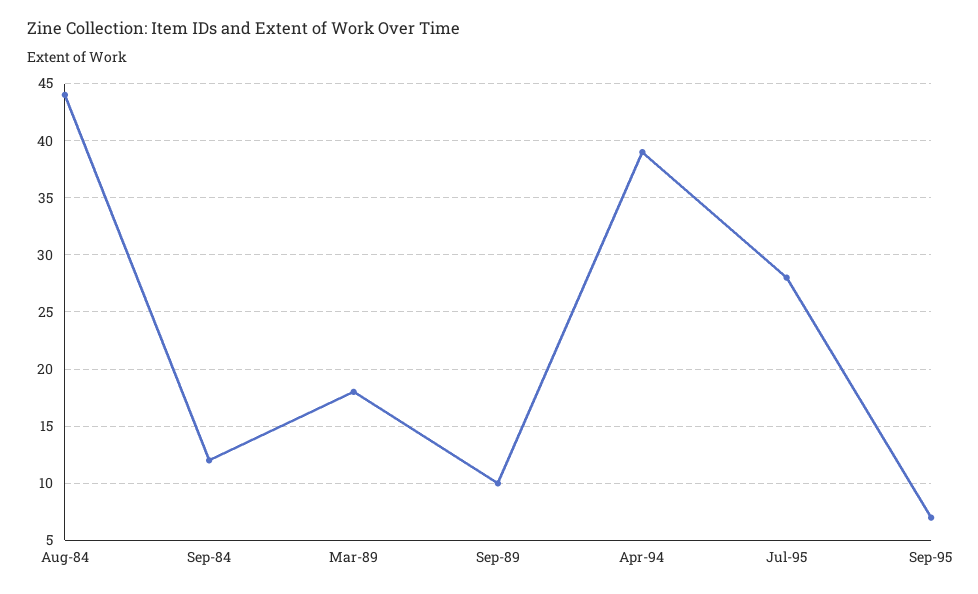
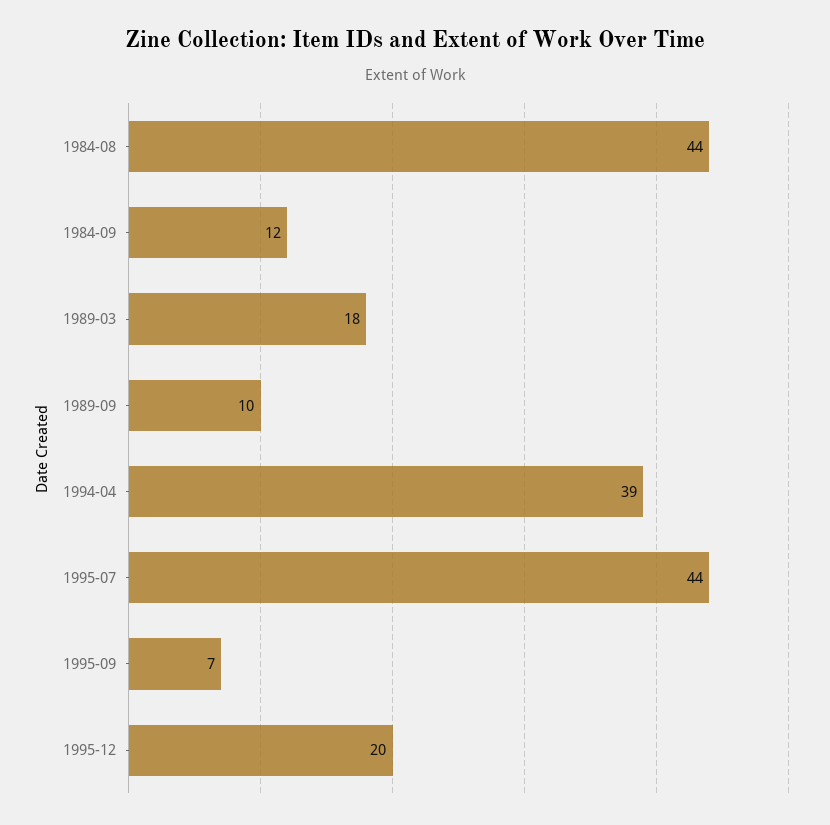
Jul-95: 28 -> 44
1995-12: none -> 20

